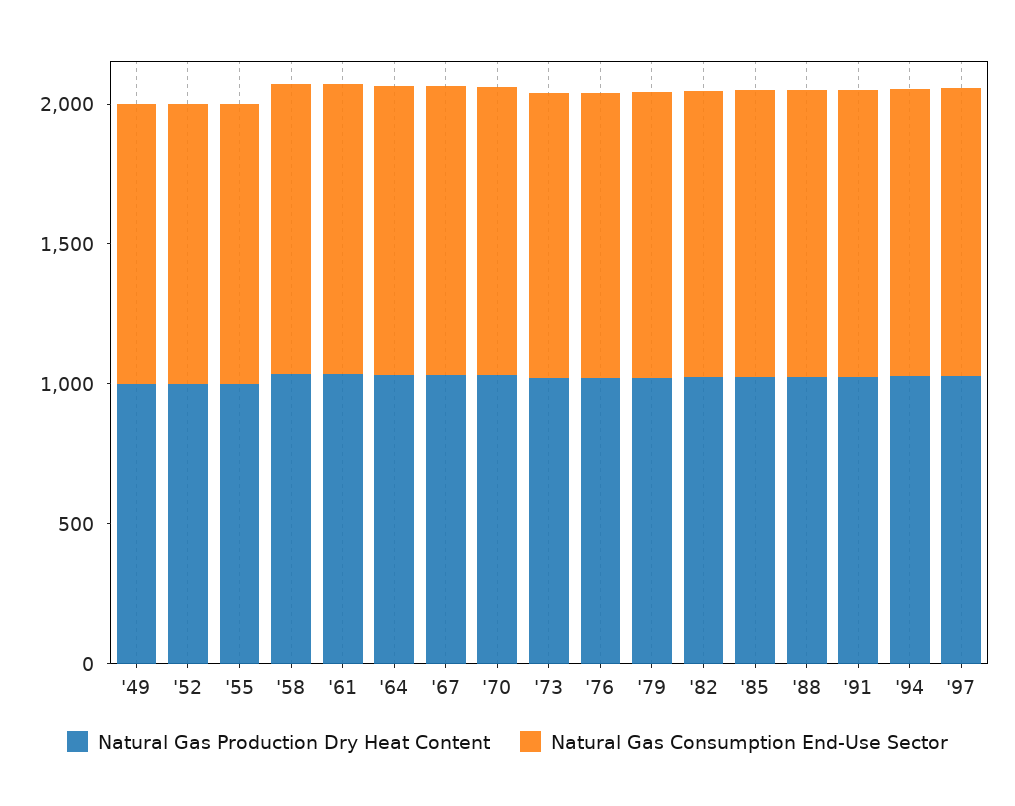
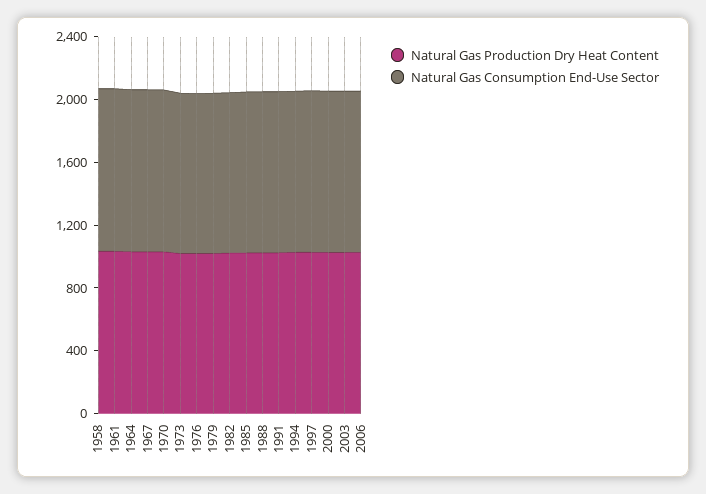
Natural Gas Production Dry Heat Content, '49: 1000 -> none
Natural Gas Consumption End-Use Sector, '49: 1000 -> none
Natural Gas Production Dry Heat Content, '52: 1000 -> none
Natural Gas Consumption End-Use Sector, '52: 1000 -> none
Natural Gas Production Dry Heat Content, '55: 1000 -> none
Natural Gas Consumption End-Use Sector, '55: 1000 -> none
Natural Gas Production Dry Heat Content, 2000: none -> 1000
Natural Gas Consumption End-Use Sector, 2000: none -> 1000
Natural Gas Production Dry Heat Content, 2003: none -> 1000
Natural Gas Consumption End-Use Sector, 2003: none -> 1000
Natural Gas Production Dry Heat Content, 2006: none -> 1000
Natural Gas Consumption End-Use Sector, 2006: none -> 1000

